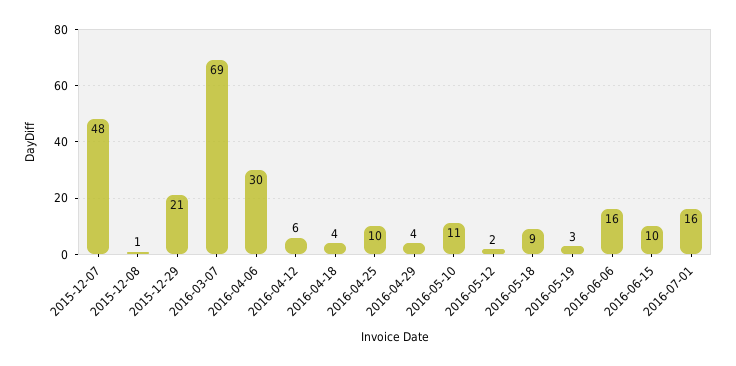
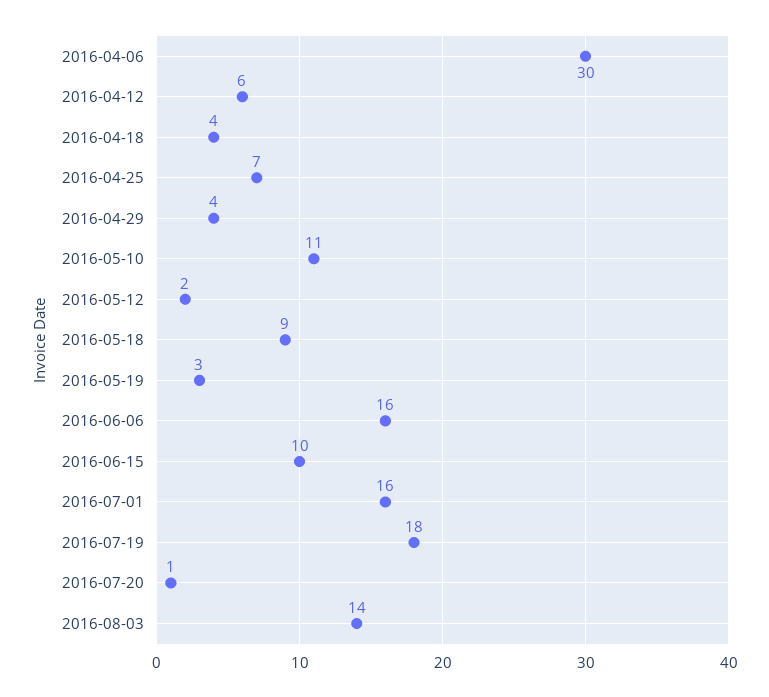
2015-12-07: 48 -> none
2015-12-08: 1 -> none
2015-12-29: 21 -> none
2016-03-07: 69 -> none
2016-04-25: 10 -> 7
2016-07-19: none -> 18
2016-07-20: none -> 1
2016-08-03: none -> 14

